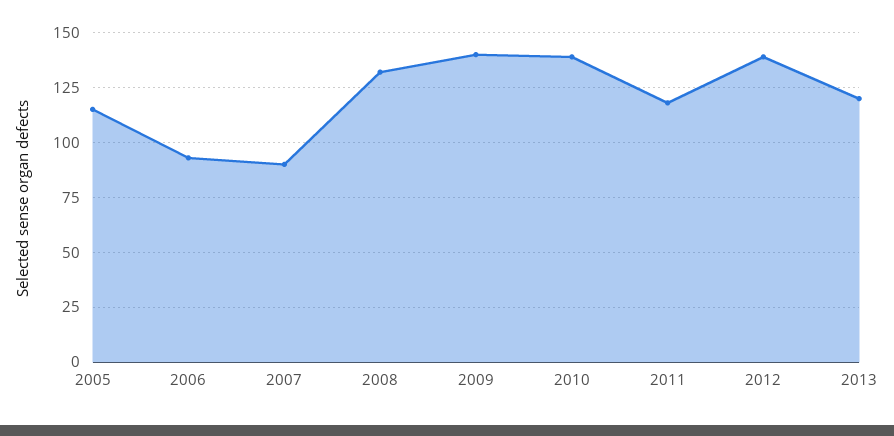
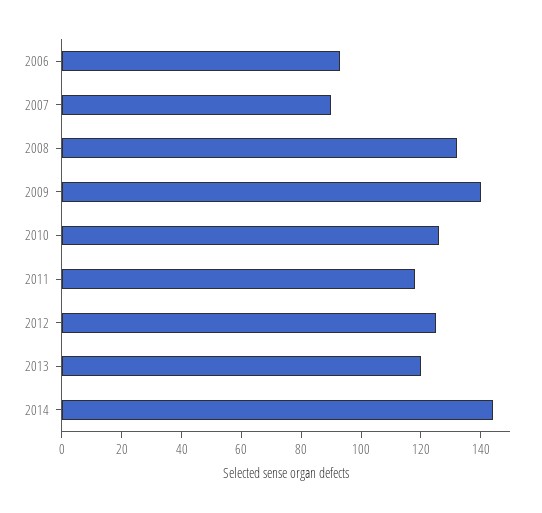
2005: 115 -> none
2010: 140 -> 125
2012: 140 -> 125
2014: none -> 145

